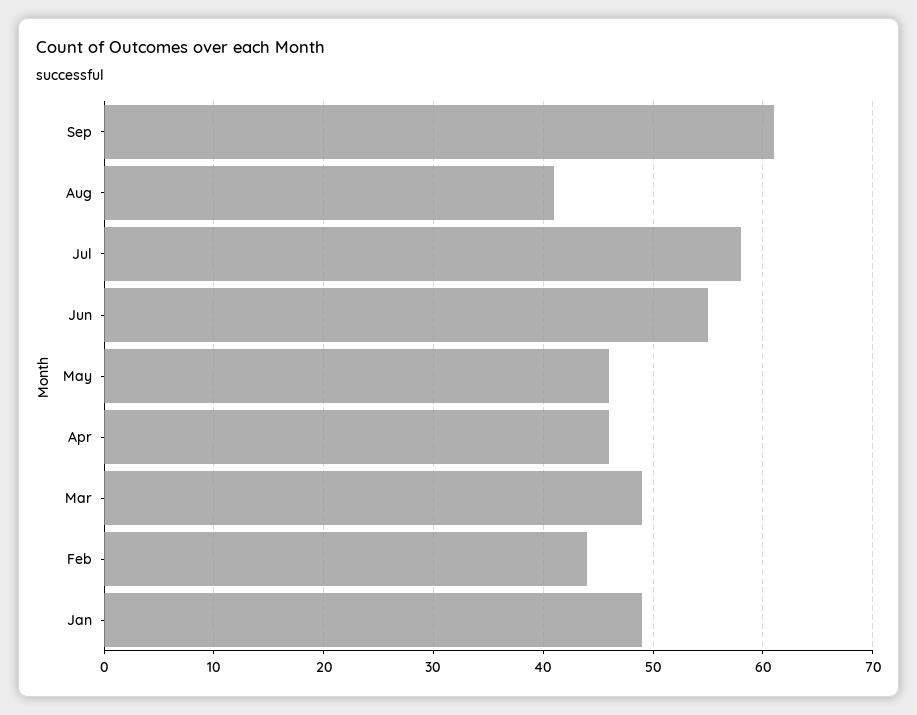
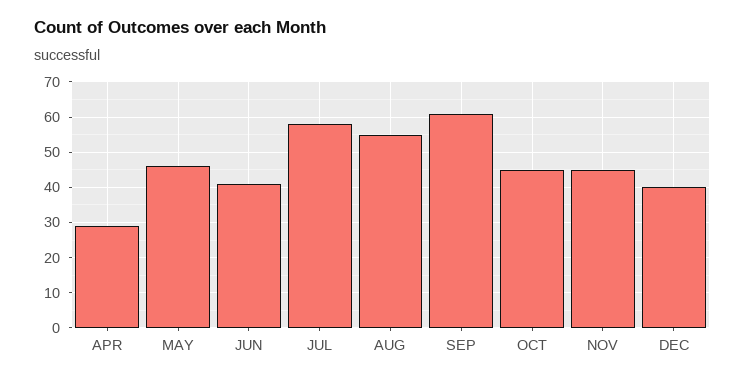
Aug: 41 -> 55
Jun: 55 -> 40
Apr: 46 -> 30
Mar: 49 -> none
Feb: 44 -> none
Jan: 49 -> none
OCT: none -> 45
NOV: none -> 45
DEC: none -> 40

